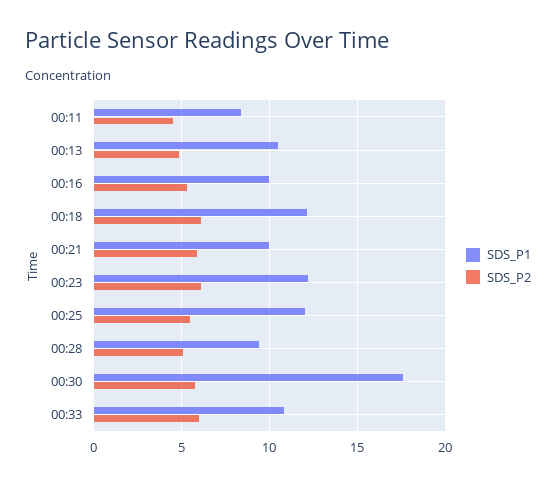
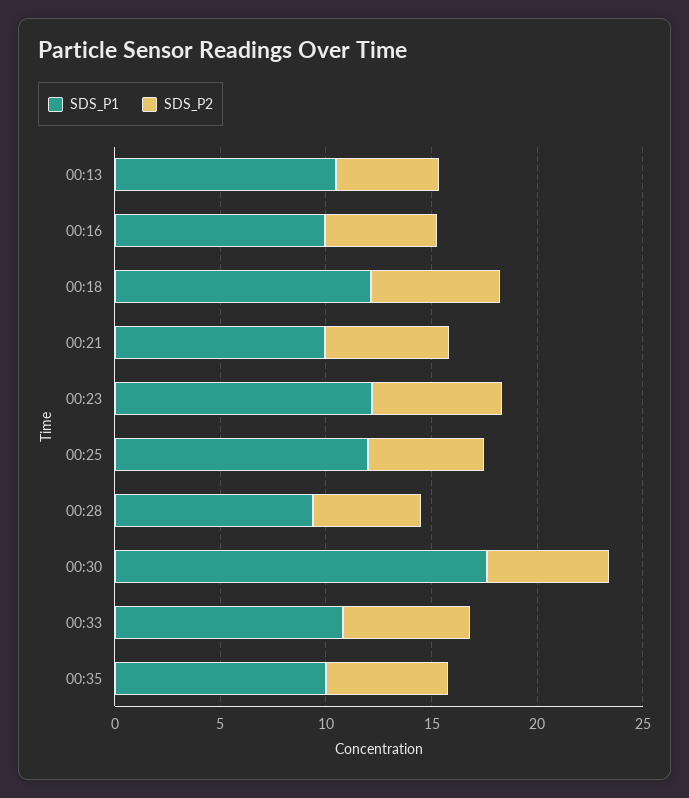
SDS_P1, 00:11: 8.5 -> none
SDS_P2, 00:11: 4.5 -> none
SDS_P1, 00:35: none -> 10
SDS_P2, 00:35: none -> 6

